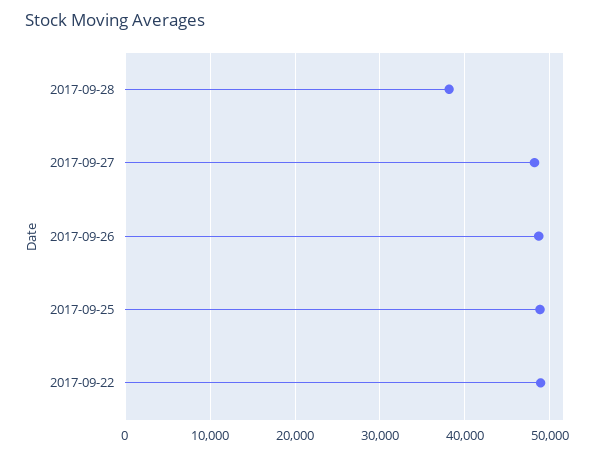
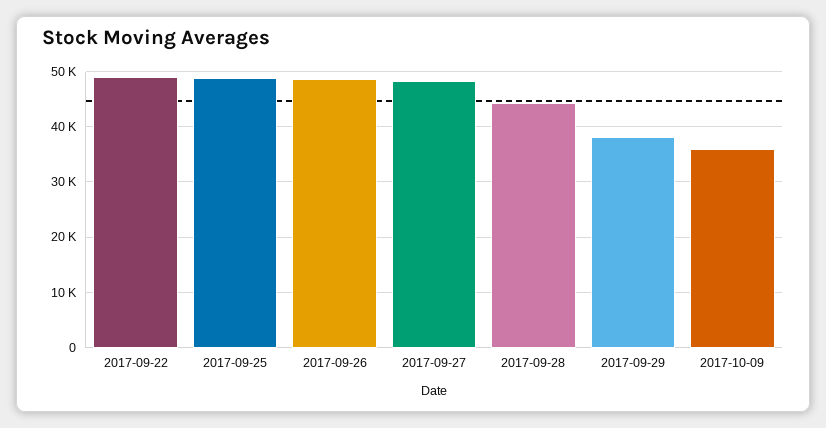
2017-09-28: 38000 -> 44000
2017-09-29: none -> 38000
2017-10-09: none -> 36000

